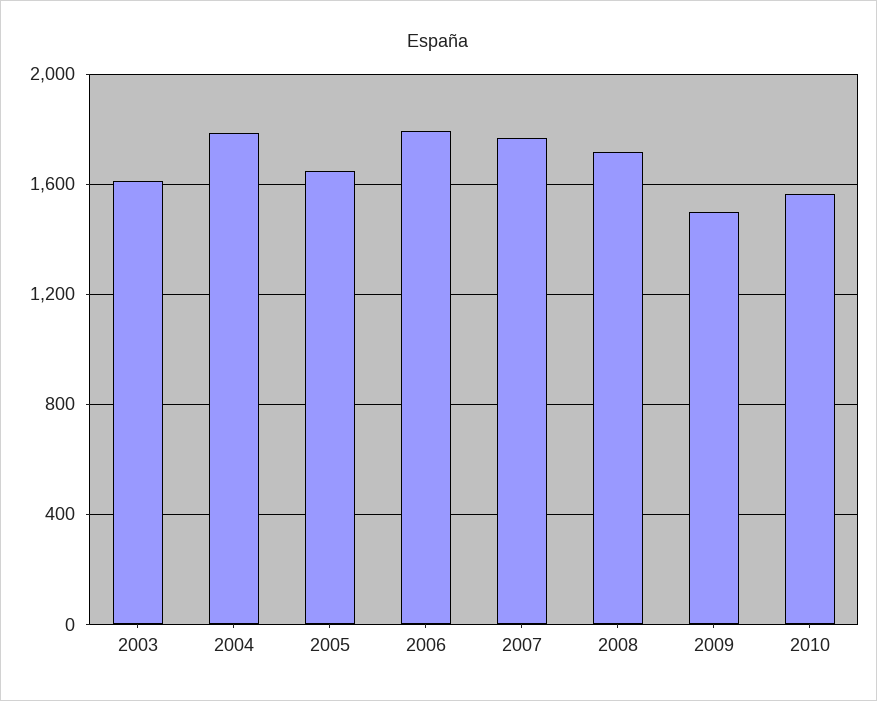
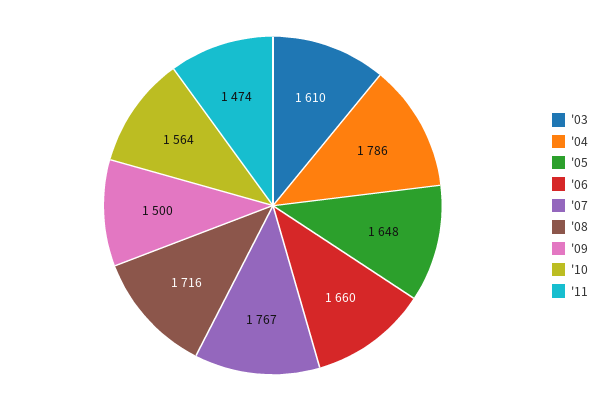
2006: 1800 -> 1660
'11: none -> 1474

